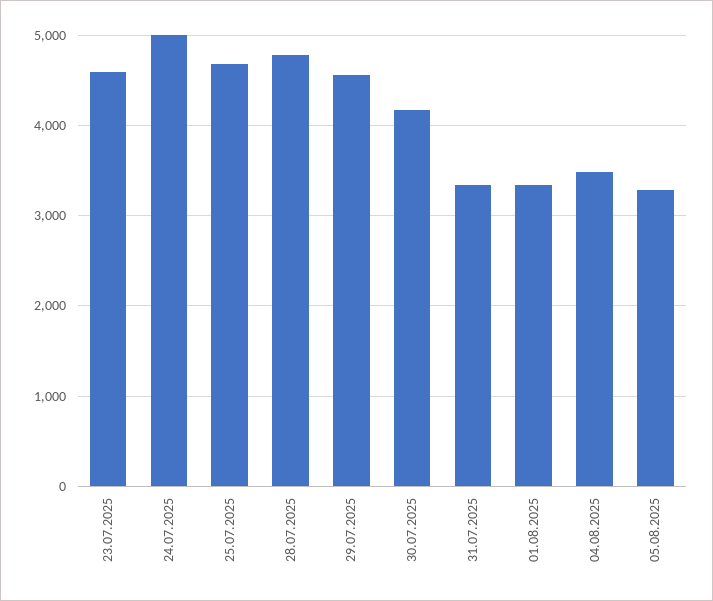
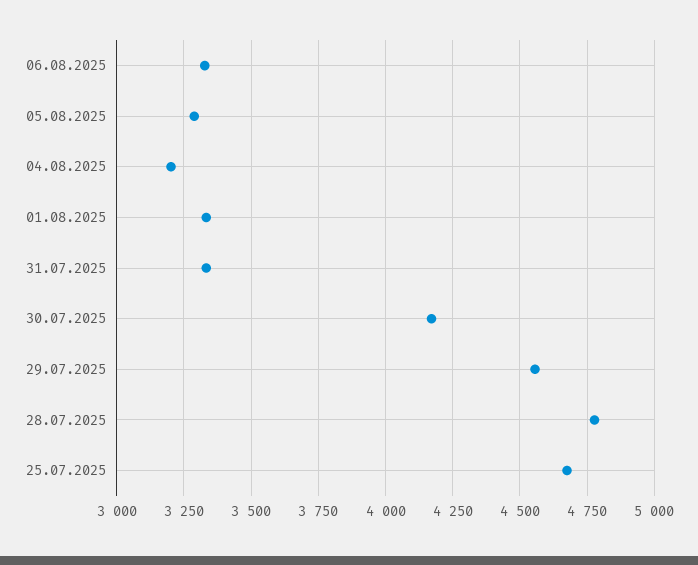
23.07.2025: 4600 -> none
24.07.2025: 5000 -> none
04.08.2025: 3500 -> 3200
06.08.2025: none -> 3325

